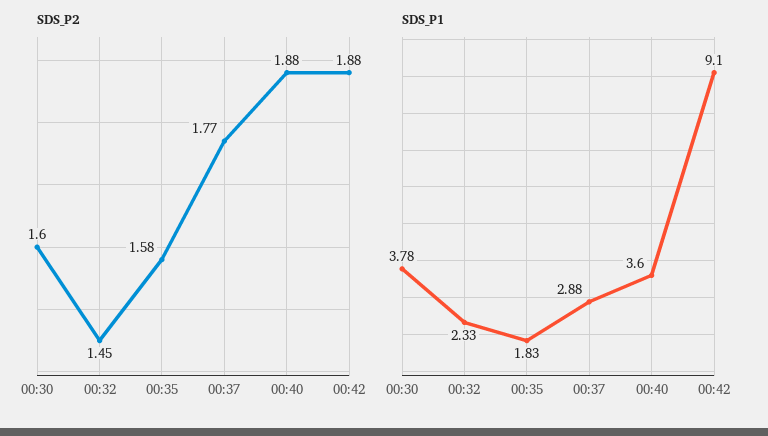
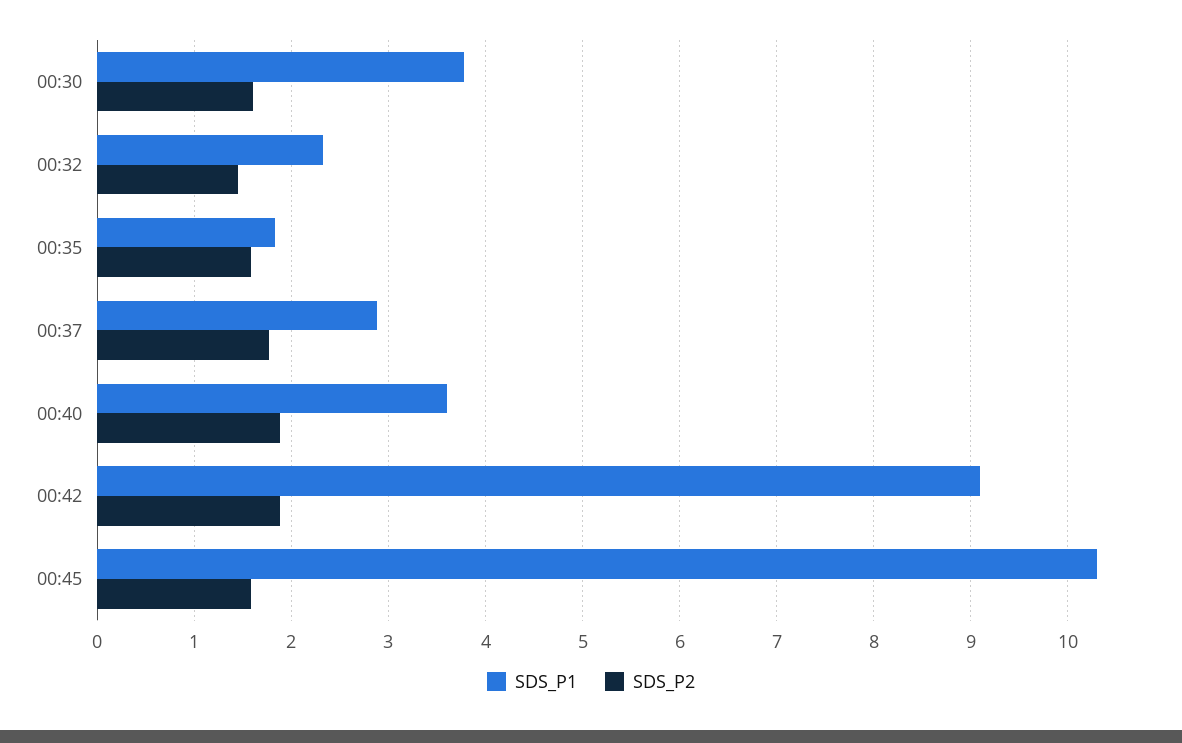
SDS_P1, 00:45: none -> 10.3
SDS_P2, 00:45: none -> 1.6

